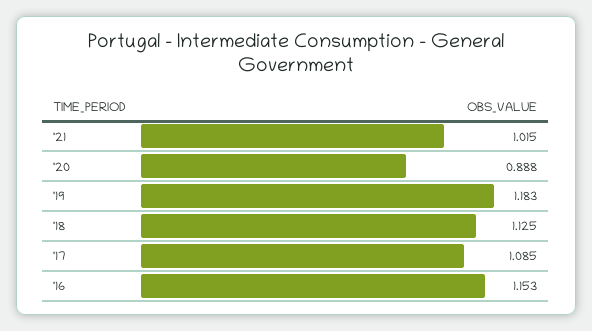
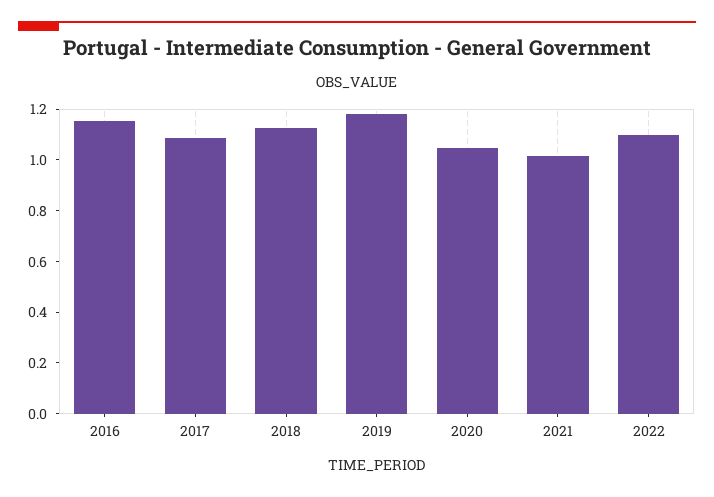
'20: 0.888 -> 1.05
2022: none -> 1.1

